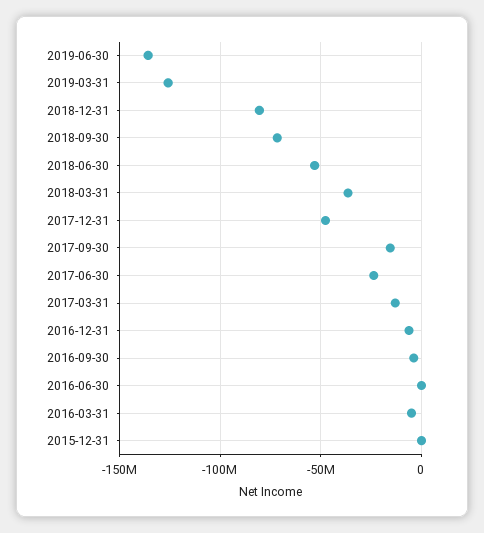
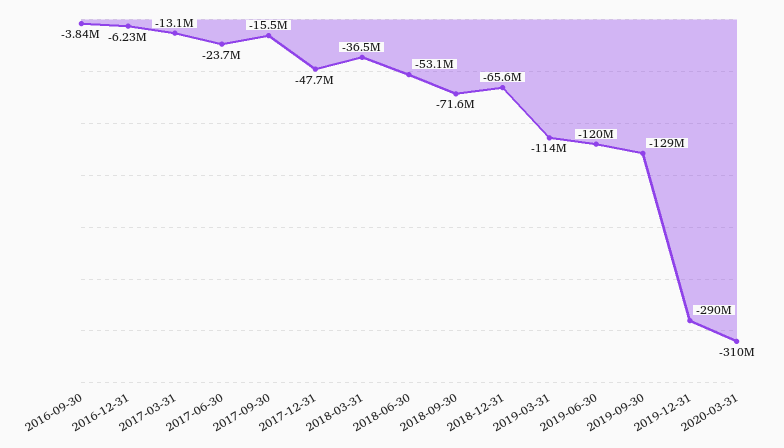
2019-06-30: -135000000 -> -120000000
2019-03-31: -125000000 -> -114000000
2018-12-31: -80000000 -> -65600000
2016-06-30: 0 -> none
2016-03-31: -5000000 -> none
2015-12-31: 0 -> none
2019-09-30: none -> -129000000
2019-12-31: none -> -290000000
2020-03-31: none -> -310000000

